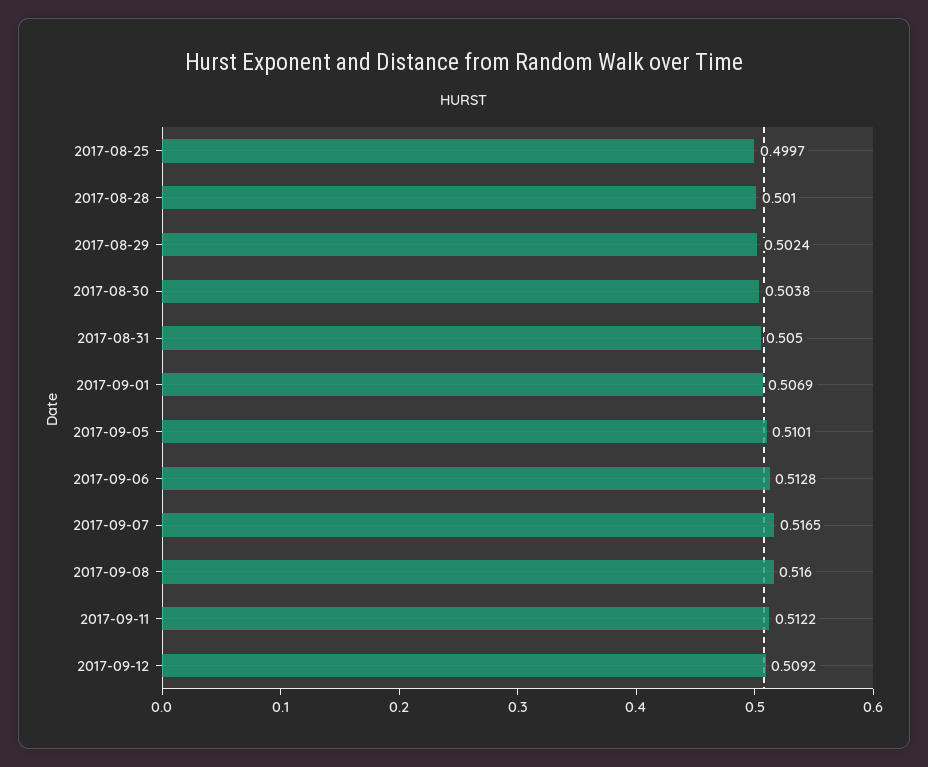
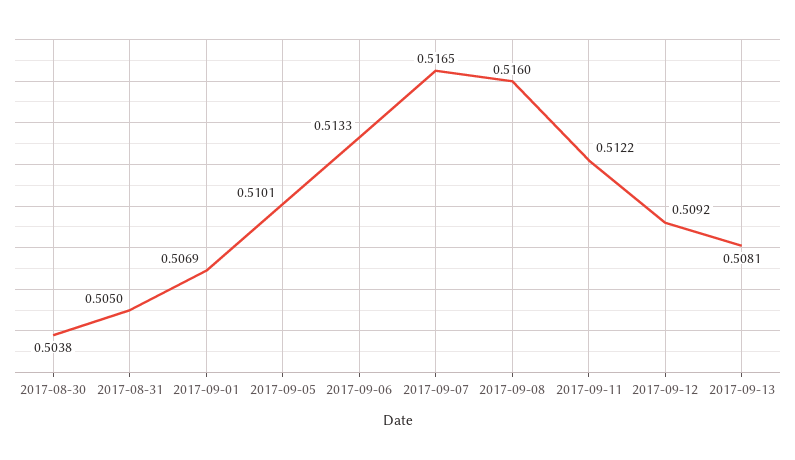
2017-08-25: 0.4997 -> none
2017-08-28: 0.501 -> none
2017-08-29: 0.5024 -> none
2017-09-06: 0.5128 -> 0.5133
2017-09-13: none -> 0.5081

